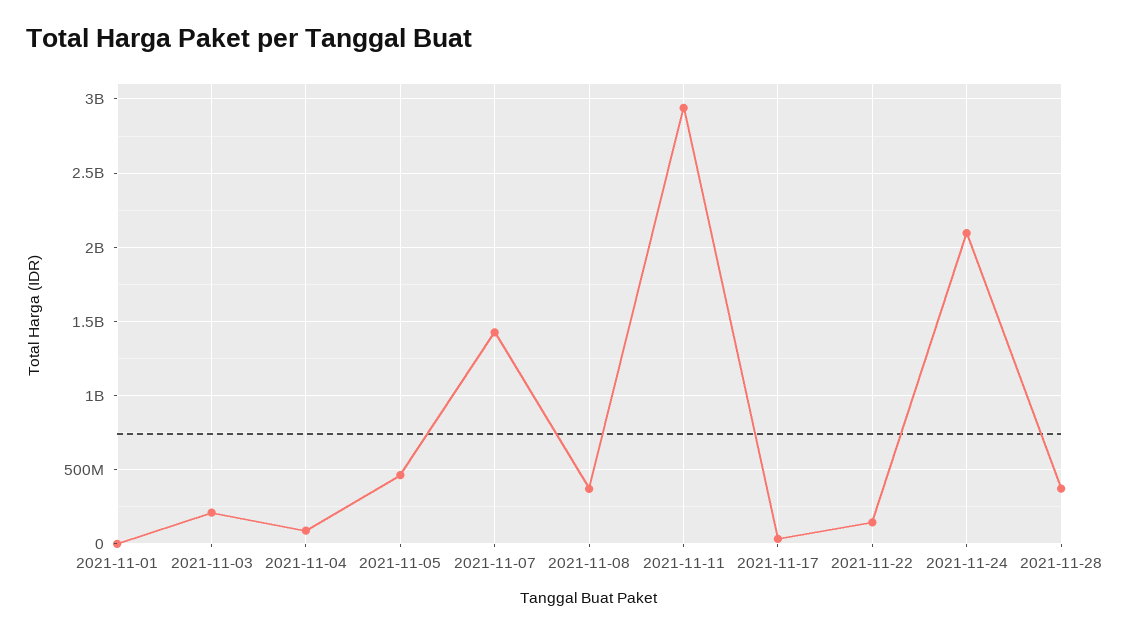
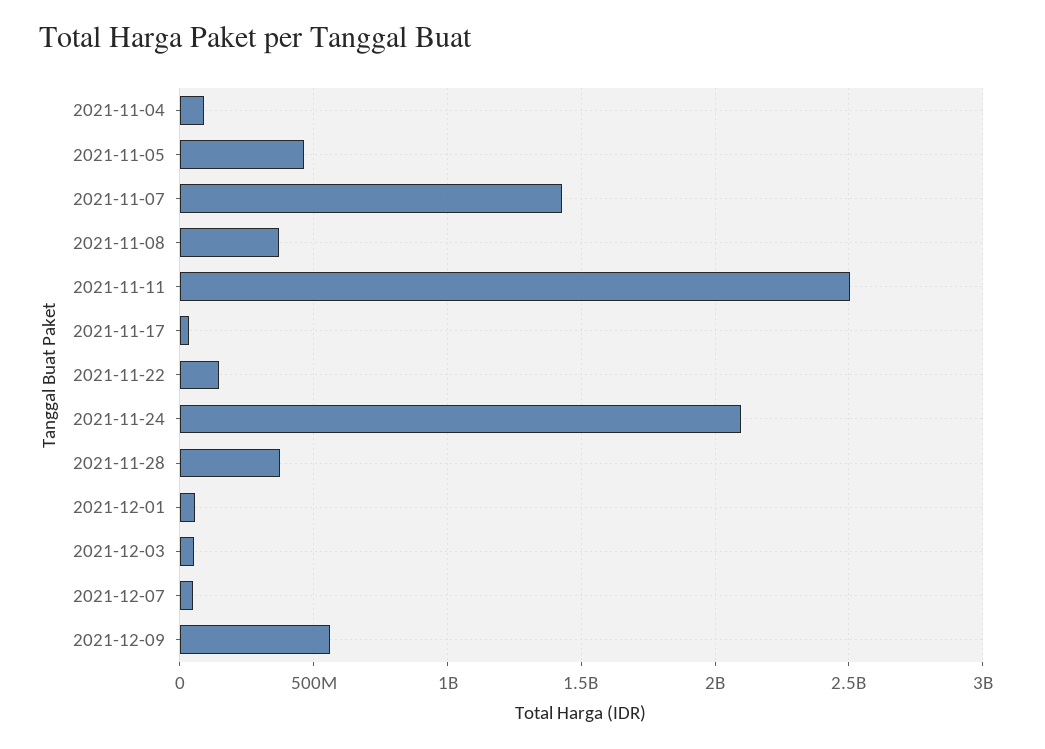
2021-11-01: 0 -> none
2021-11-03: 200000000 -> none
2021-11-11: 2950000000 -> 2500000000
2021-12-01: none -> 50000000
2021-12-03: none -> 50000000
2021-12-07: none -> 50000000
2021-12-09: none -> 550000000

